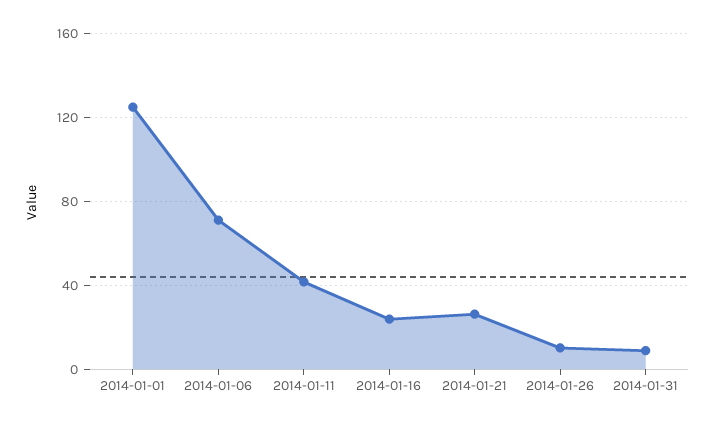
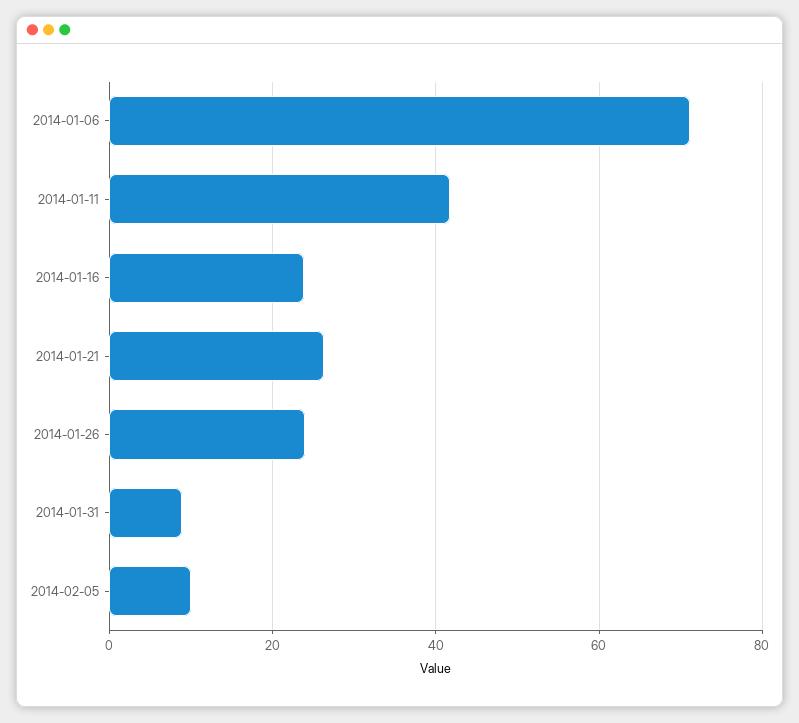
2014-01-01: 125 -> none
2014-01-26: 10 -> 24
2014-02-05: none -> 10

